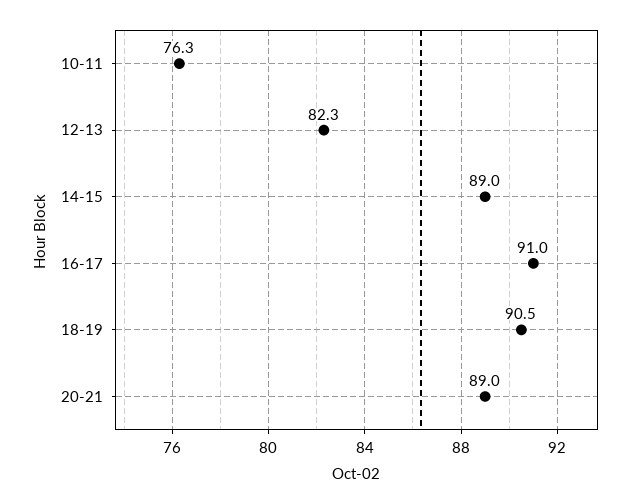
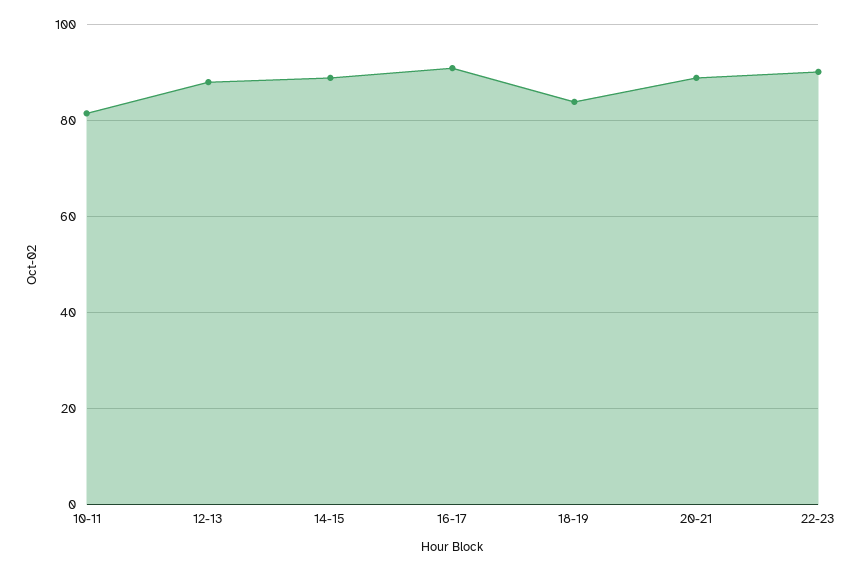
10-11: 76.3 -> 82
12-13: 82.3 -> 88
18-19: 90.5 -> 84
22-23: none -> 90

